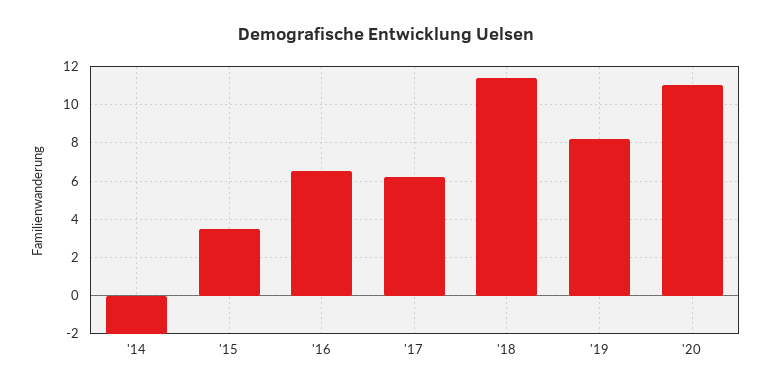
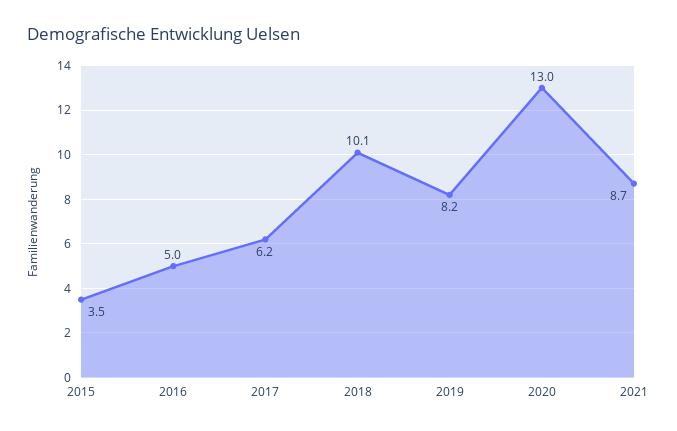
'14: -2 -> none
'16: 6.5 -> 5
'18: 11.5 -> 10.1
'20: 11 -> 13
2021: none -> 8.7

